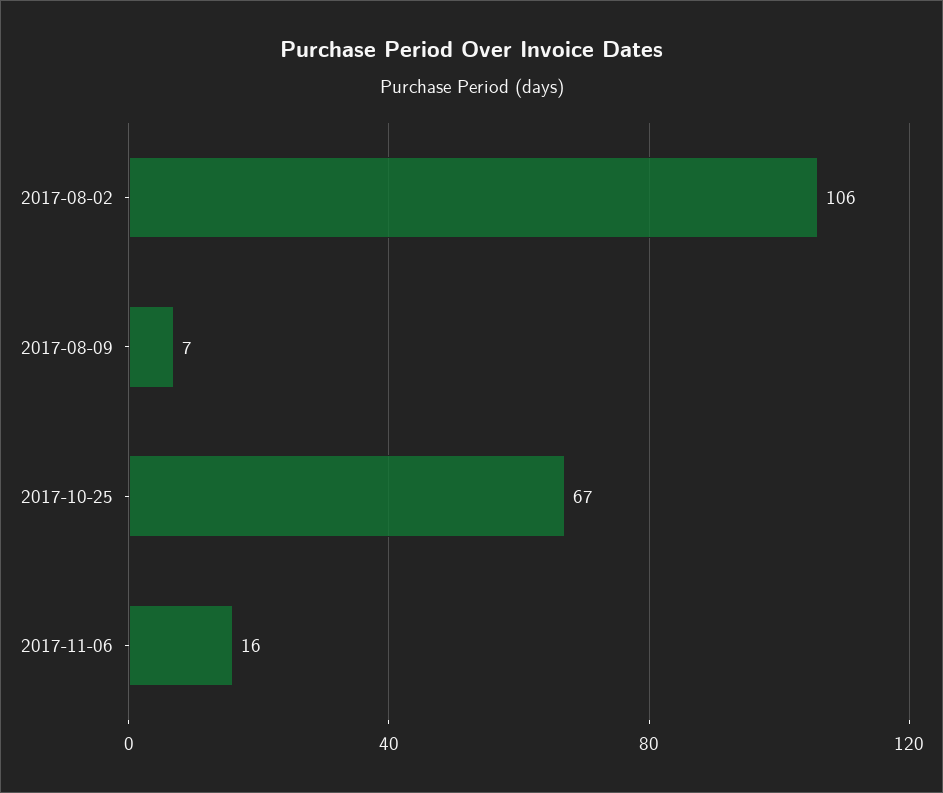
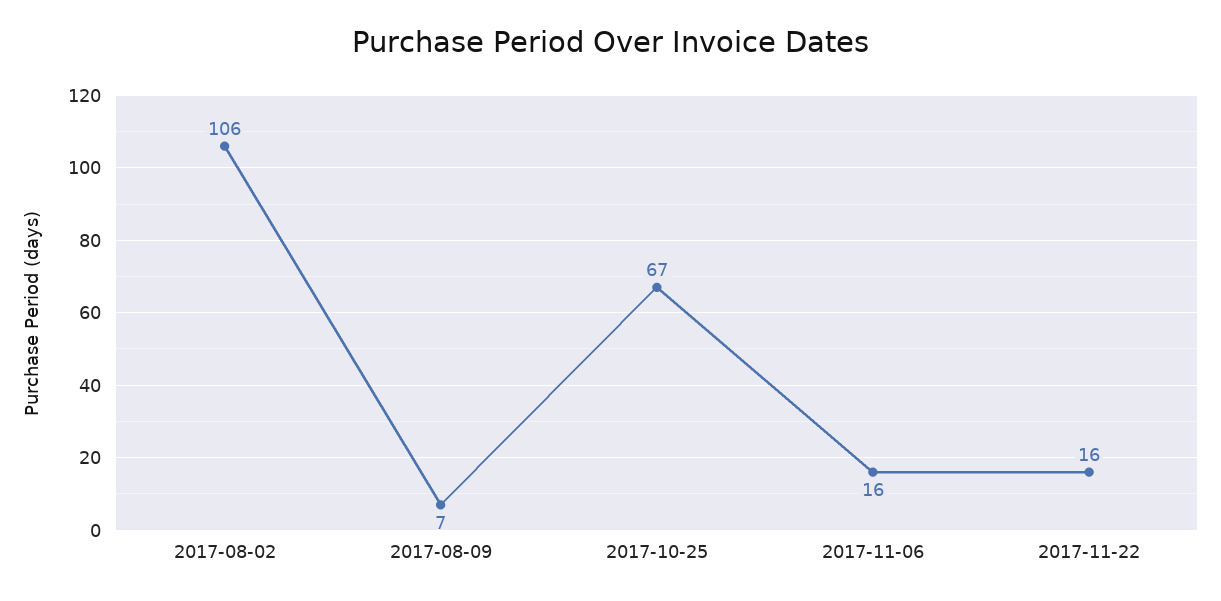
2017-11-22: none -> 16

